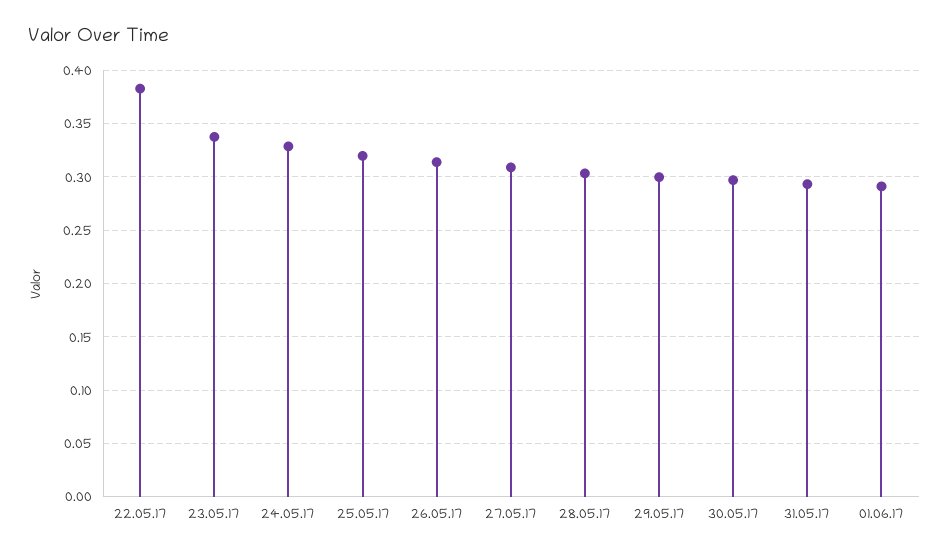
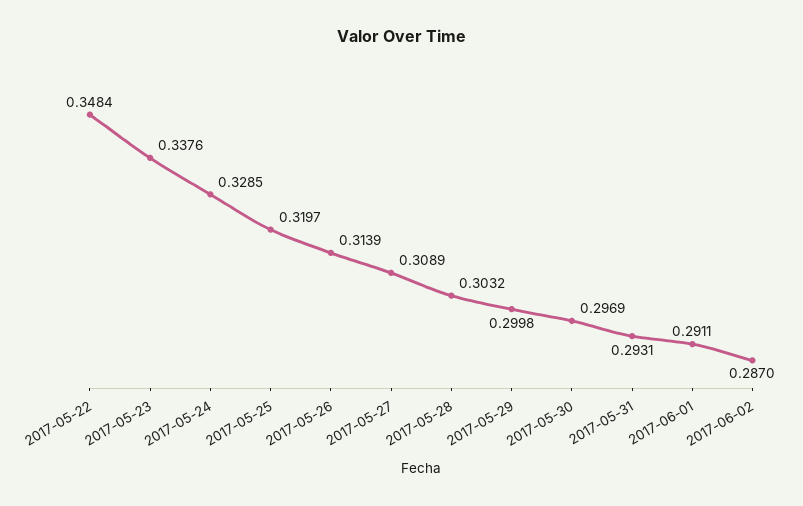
22.05.17: 0.38 -> 0.3484
2017-06-02: none -> 0.287

